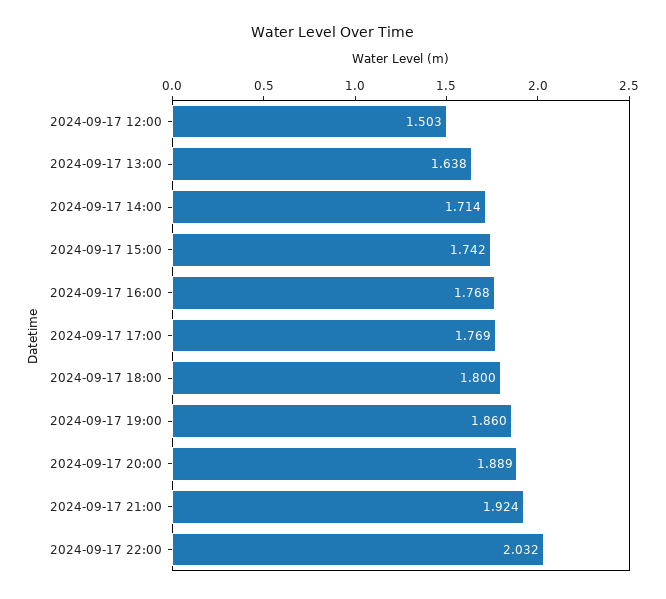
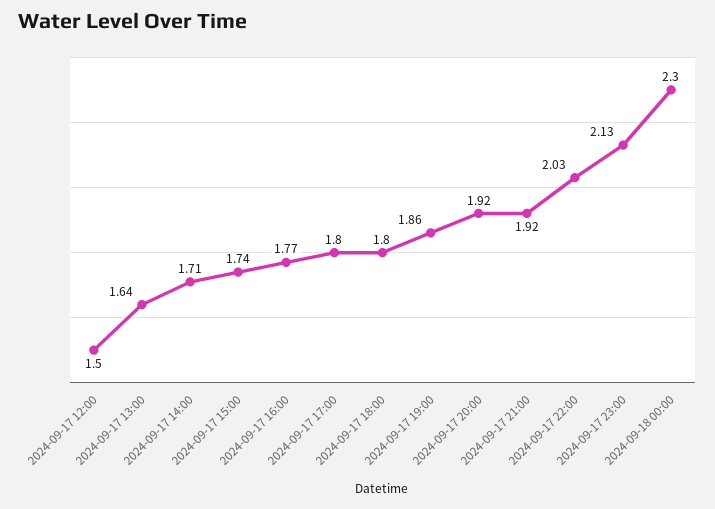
2024-09-17 17:00: 1.769 -> 1.8
2024-09-17 20:00: 1.889 -> 1.92
2024-09-17 23:00: none -> 2.13
2024-09-18 00:00: none -> 2.3

